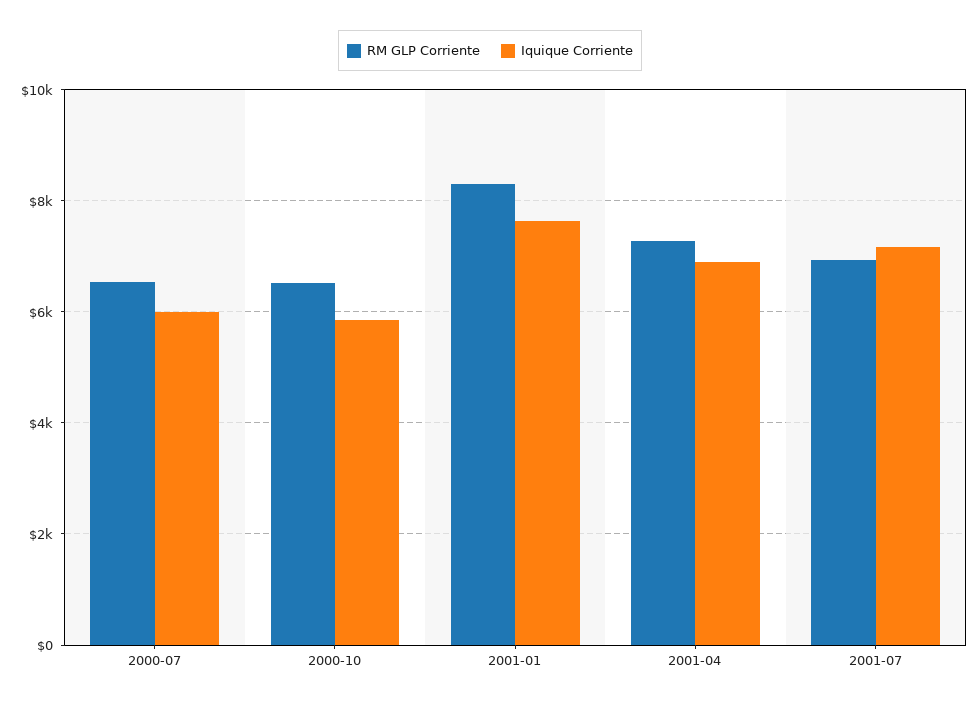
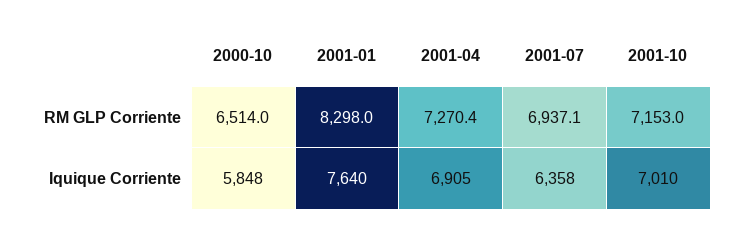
RM GLP Corriente, 2000-07: 6600 -> none
Iquique Corriente, 2000-07: 6000 -> none
Iquique Corriente, 2001-07: 7200 -> 6358
RM GLP Corriente, 2001-10: none -> 7153
Iquique Corriente, 2001-10: none -> 7010

